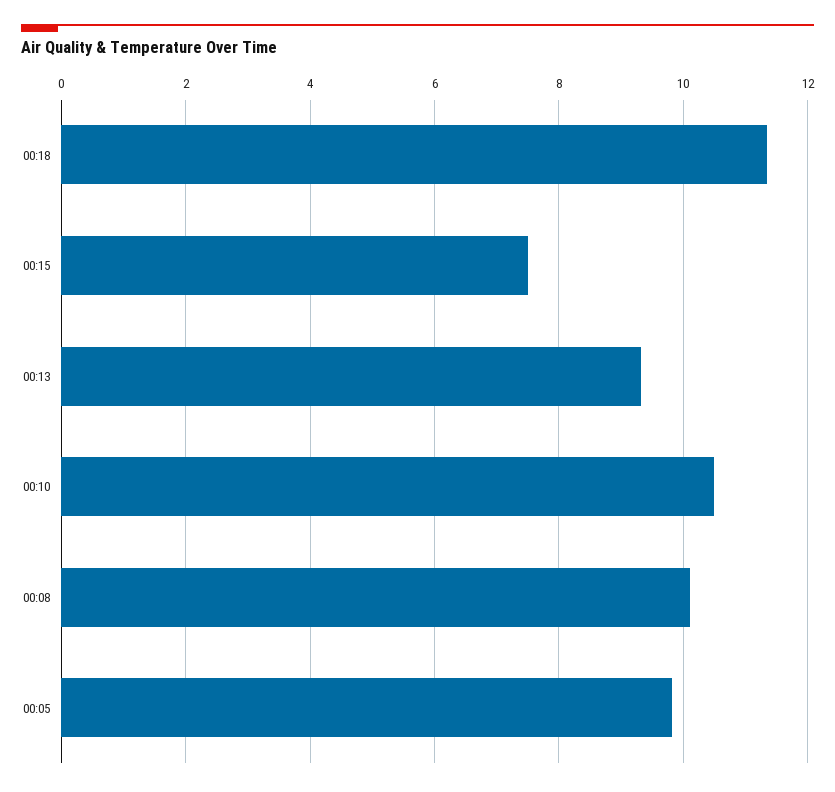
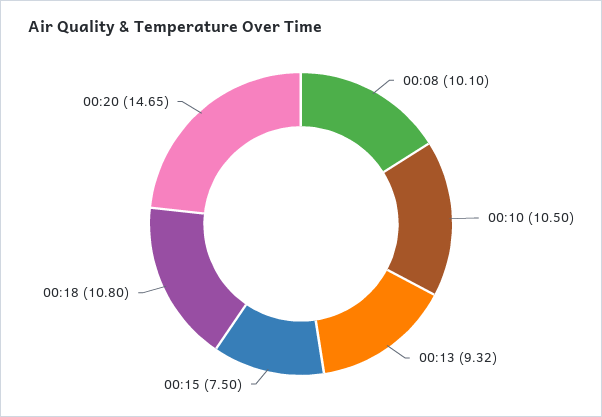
00:18: 11.4 -> 10.8
00:05: 9.8 -> none
00:20: none -> 14.65

